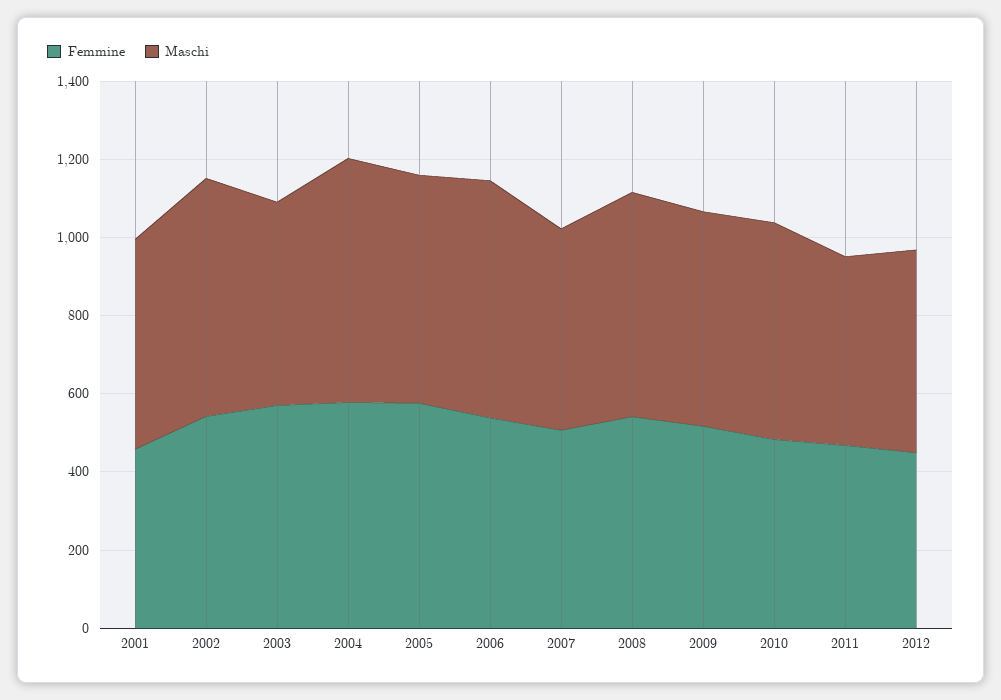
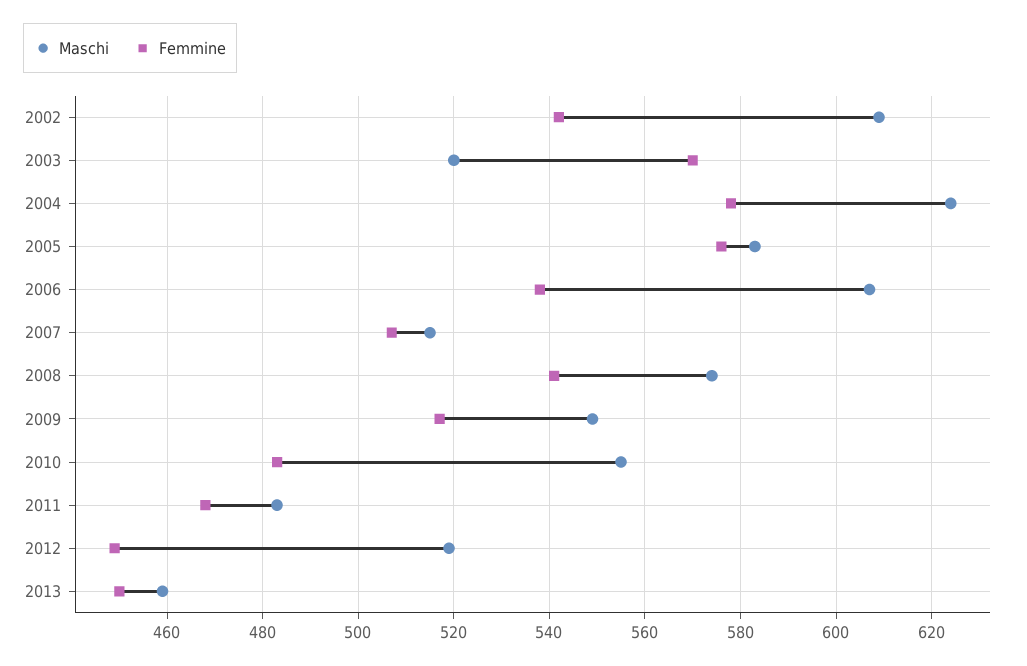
Femmine, 2001: 450 -> none
Maschi, 2001: 550 -> none
Maschi, 2013: none -> 460
Femmine, 2013: none -> 450

